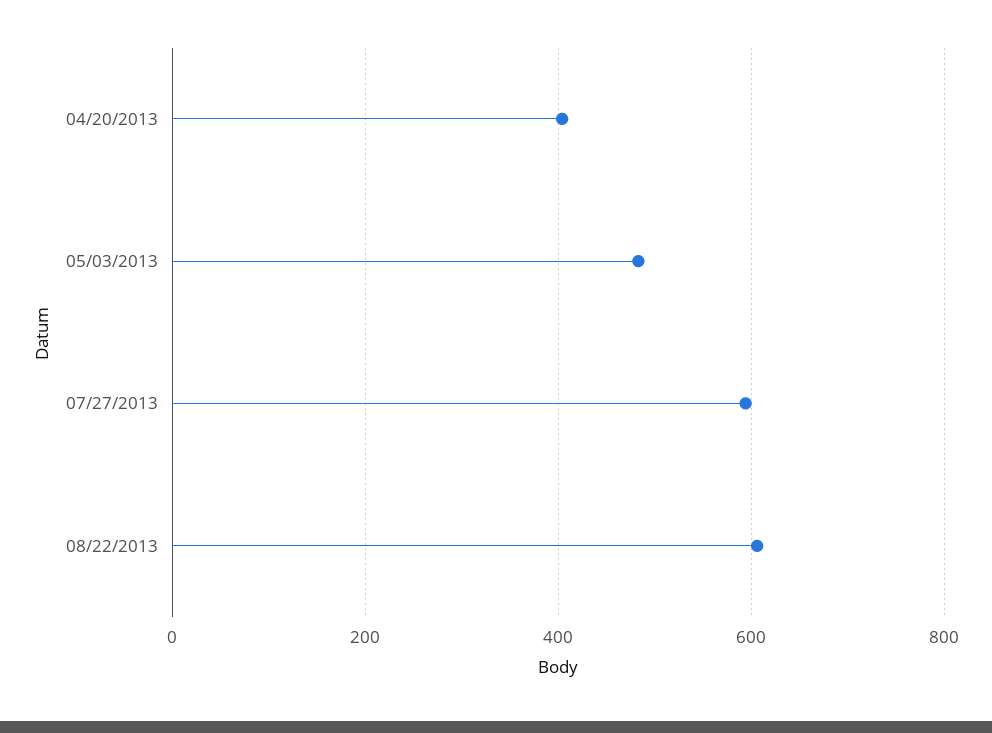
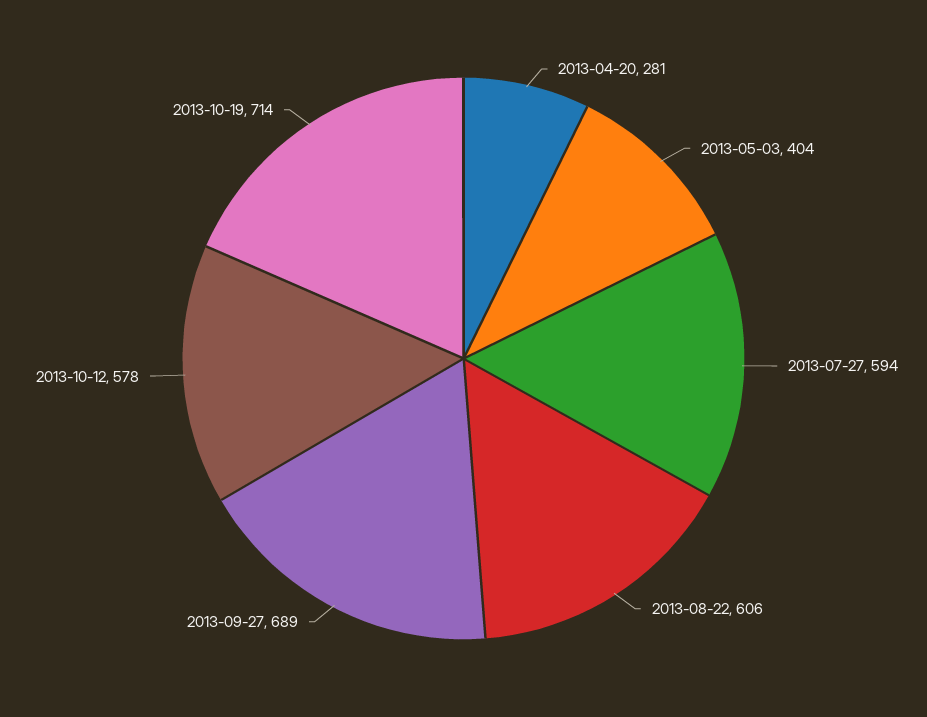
04/20/2013: 400 -> 281
05/03/2013: 480 -> 404
2013-09-27: none -> 689
2013-10-12: none -> 578
2013-10-19: none -> 714

